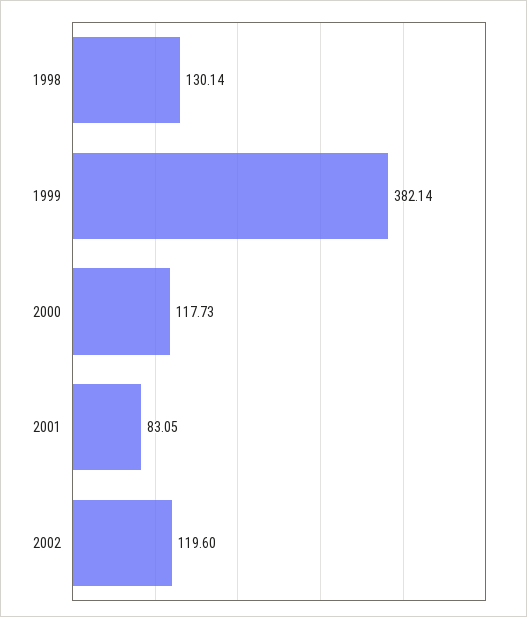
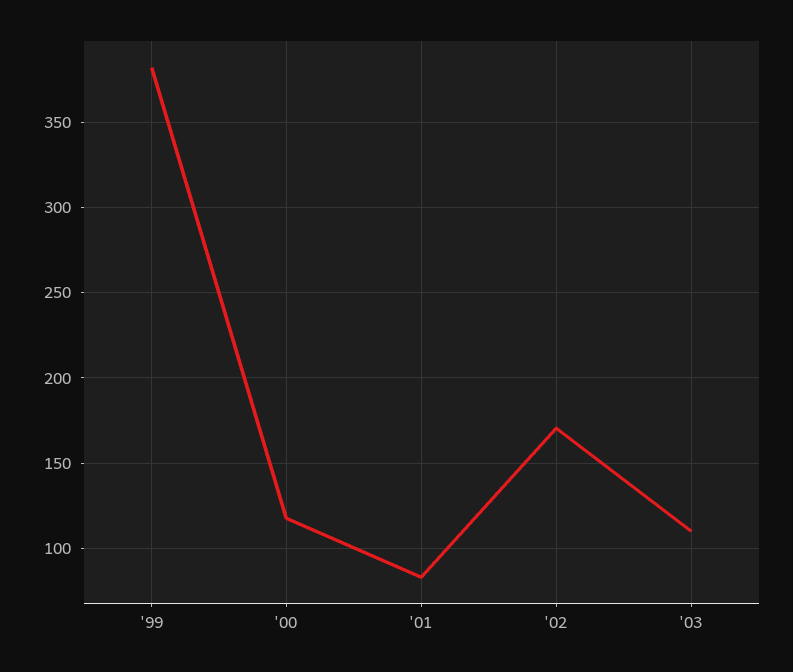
1998: 130.14 -> none
2002: 119.6 -> 170
'03: none -> 110

